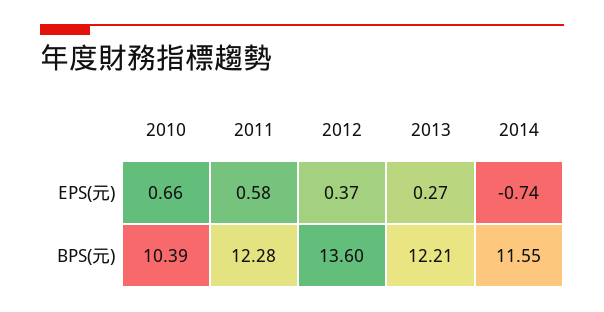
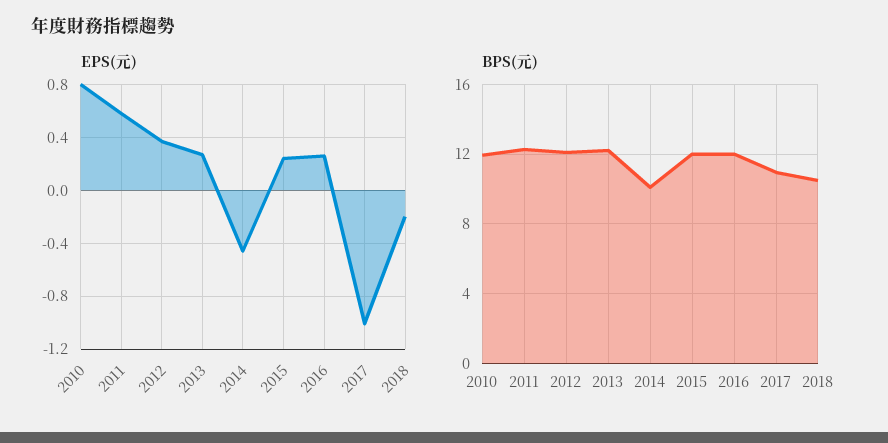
EPS(元), 2010: 0.66 -> 0.8
EPS(元), 2014: -0.74 -> -0.45
BPS(元), 2010: 10.39 -> 12
BPS(元), 2012: 13.6 -> 12
BPS(元), 2014: 11.55 -> 10
EPS(元), 2015: none -> 0.25
EPS(元), 2016: none -> 0.25
EPS(元), 2017: none -> -1
EPS(元), 2018: none -> -0.2
BPS(元), 2015: none -> 12
BPS(元), 2016: none -> 12
BPS(元), 2017: none -> 11
BPS(元), 2018: none -> 10.5

